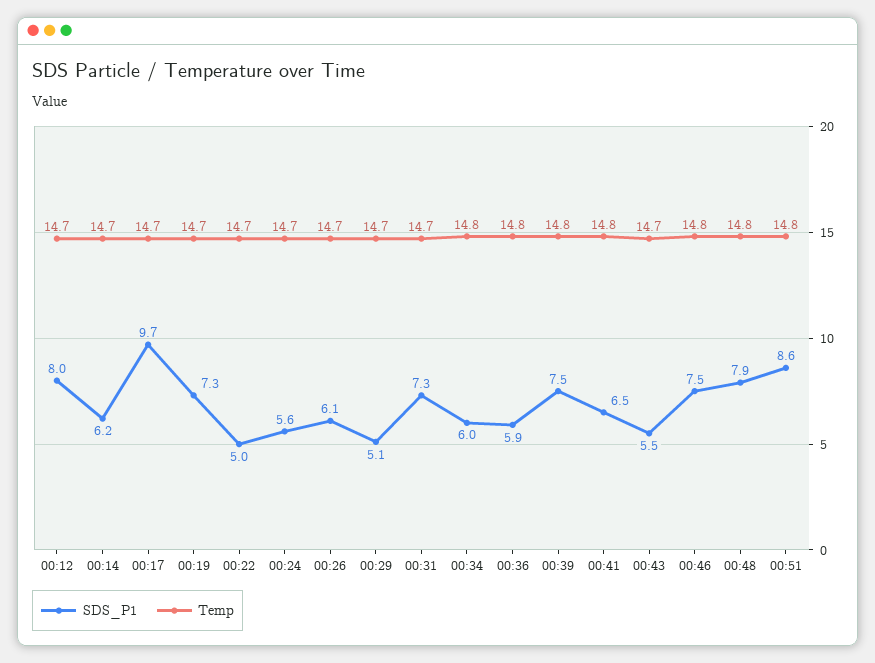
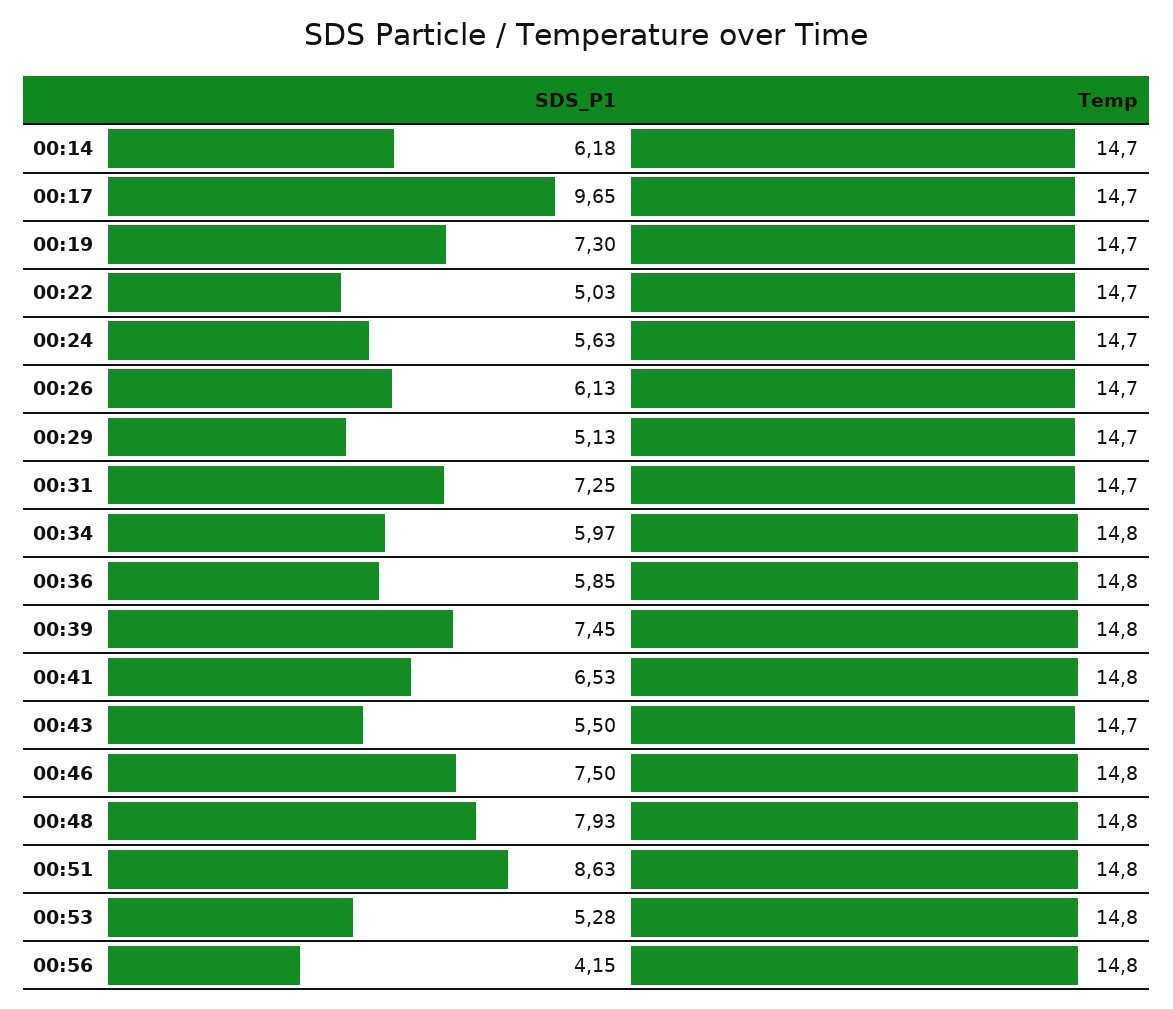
SDS_P1, 00:12: 8 -> none
Temp, 00:12: 14.7 -> none
SDS_P1, 00:53: none -> 5.28
Temp, 00:53: none -> 14.8
SDS_P1, 00:56: none -> 4.15
Temp, 00:56: none -> 14.8

